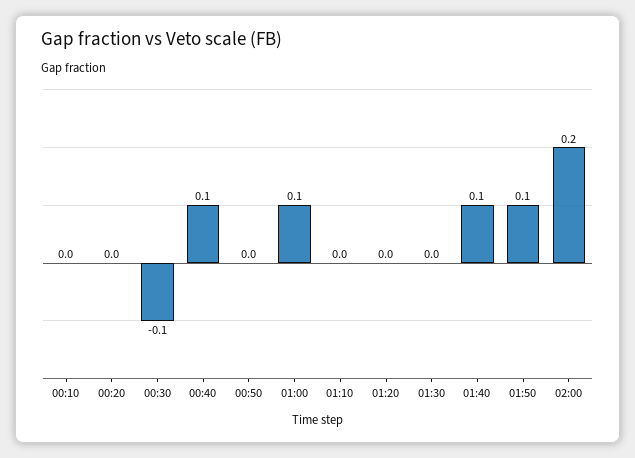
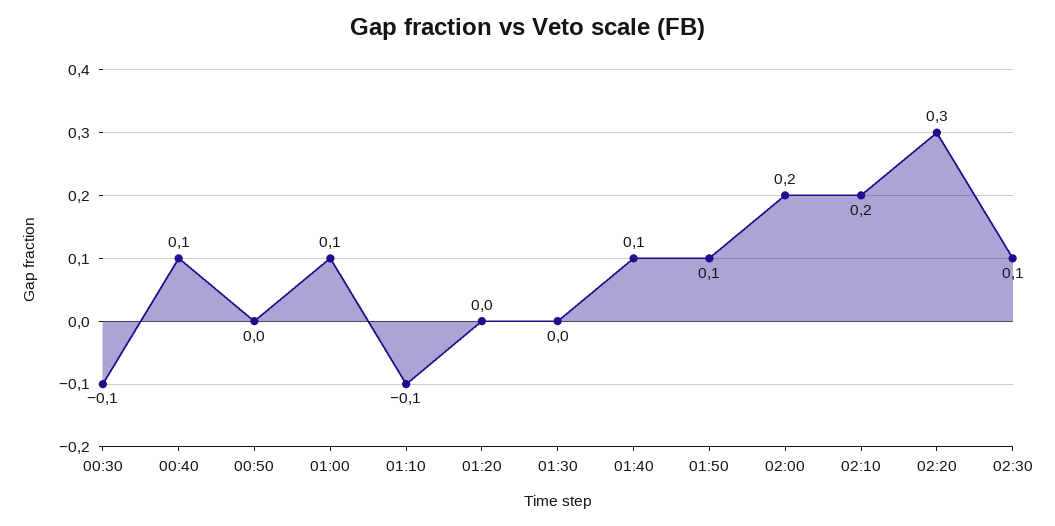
00:10: 0 -> none
00:20: 0 -> none
01:10: 0 -> -0.1
02:10: none -> 0.2
02:20: none -> 0.3
02:30: none -> 0.1

